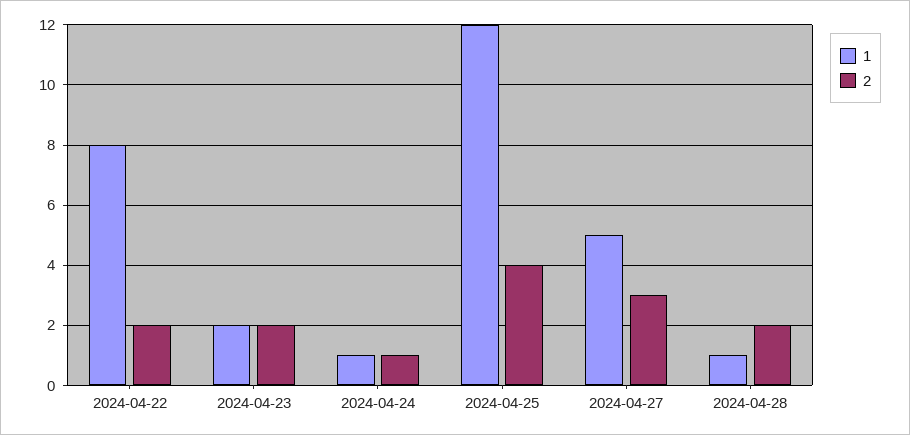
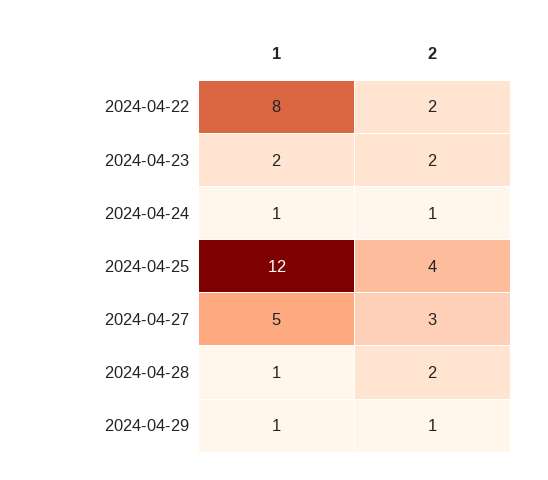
1, 2024-04-29: none -> 1
2, 2024-04-29: none -> 1

